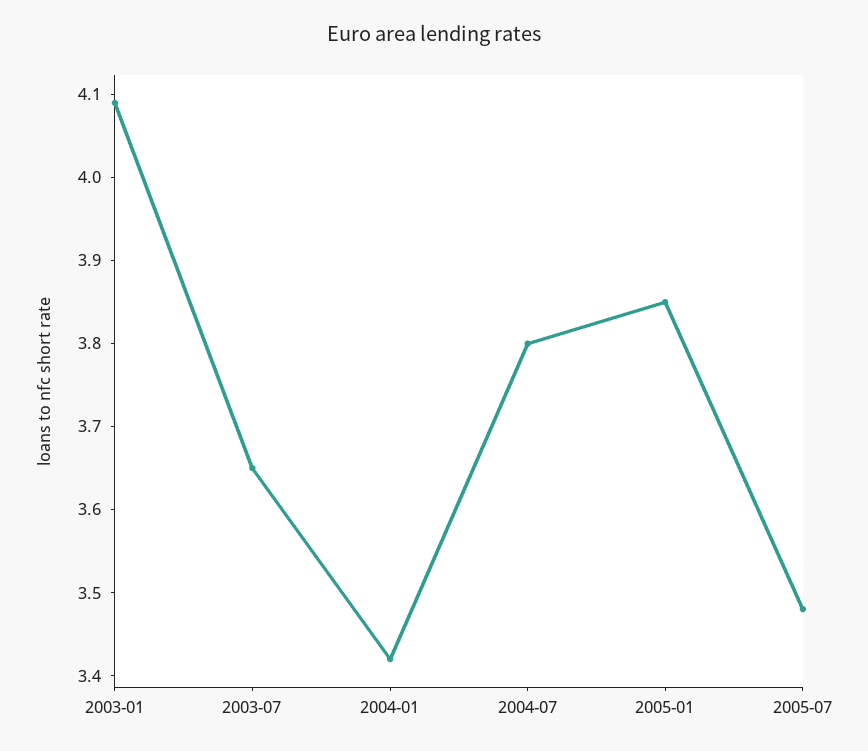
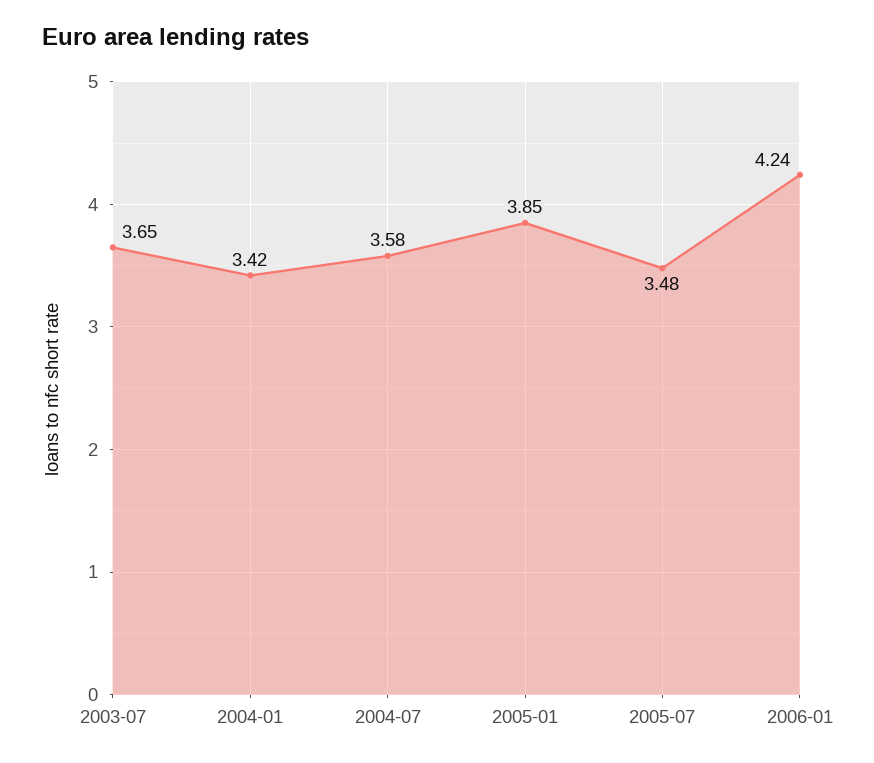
2003-01: 4.09 -> none
2004-07: 3.8 -> 3.58
2006-01: none -> 4.24

